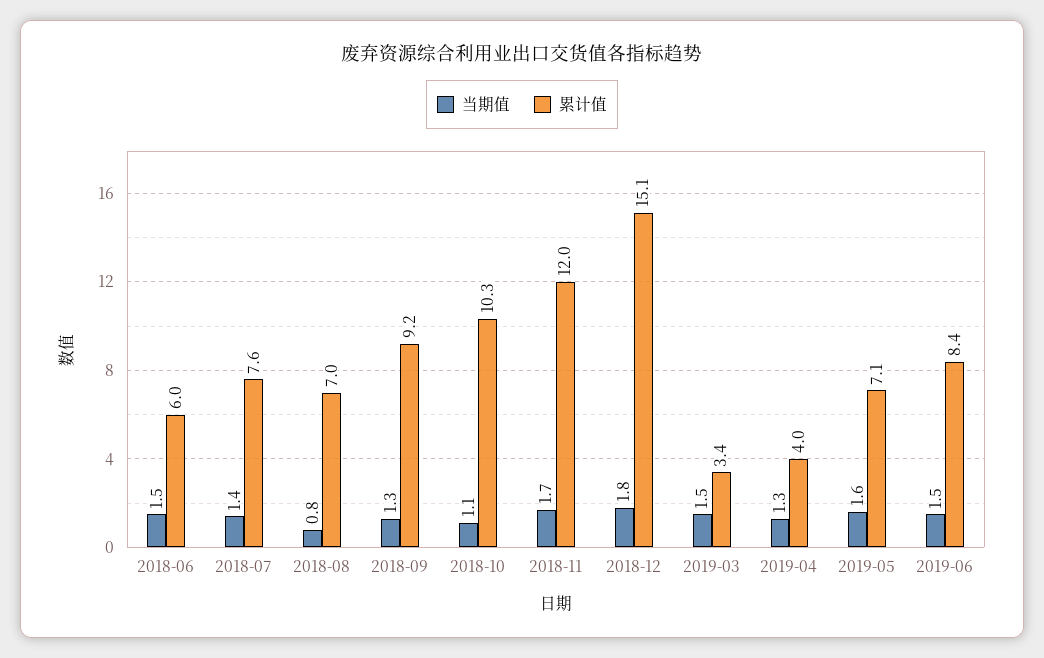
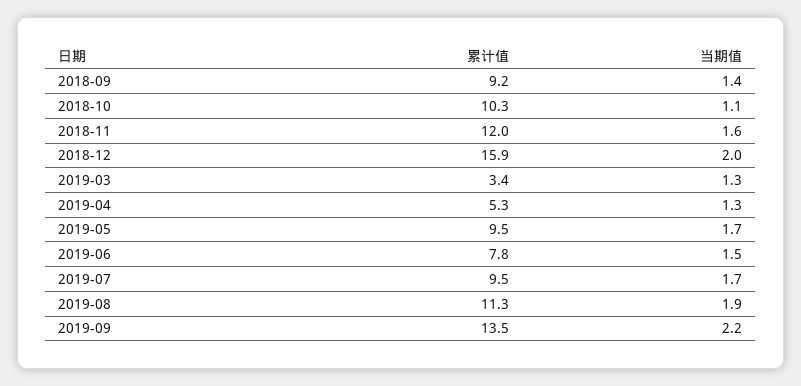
当期值, 2018-06: 1.5 -> none
累计值, 2018-06: 6 -> none
当期值, 2018-07: 1.4 -> none
累计值, 2018-07: 7.6 -> none
当期值, 2018-08: 0.8 -> none
累计值, 2018-08: 7 -> none
当期值, 2018-09: 1.3 -> 1.4
当期值, 2018-11: 1.7 -> 1.6
当期值, 2018-12: 1.8 -> 2
累计值, 2018-12: 15.1 -> 15.9
当期值, 2019-03: 1.5 -> 1.3
累计值, 2019-04: 4 -> 5.3
当期值, 2019-05: 1.6 -> 1.7
累计值, 2019-05: 7.1 -> 9.5
累计值, 2019-06: 8.4 -> 7.8
累计值, 2019-07: none -> 9.5
当期值, 2019-07: none -> 1.7
累计值, 2019-08: none -> 11.3
当期值, 2019-08: none -> 1.9
累计值, 2019-09: none -> 13.5
当期值, 2019-09: none -> 2.2

